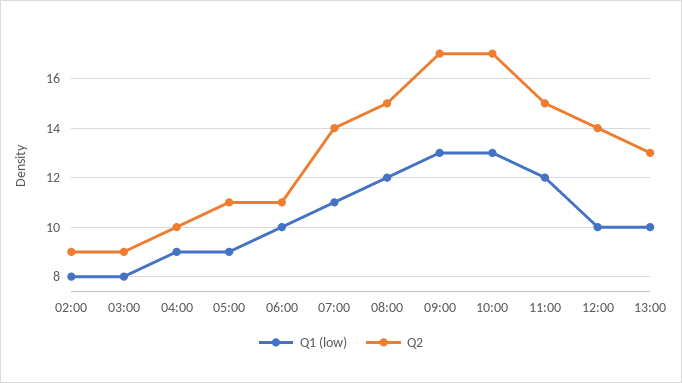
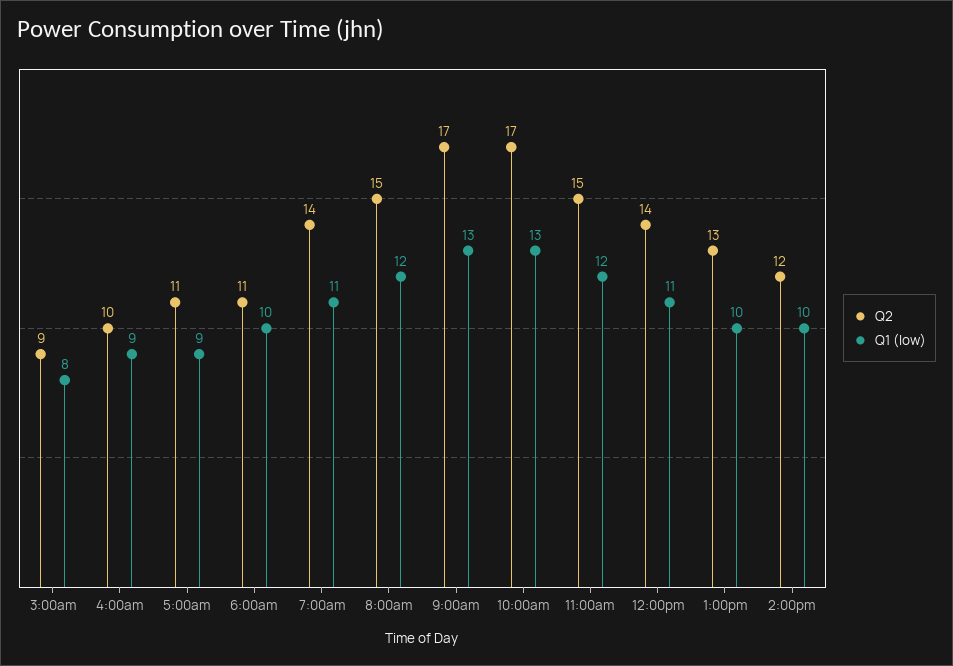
Q1 (low), 02:00: 8 -> none
Q2, 02:00: 9 -> none
Q1 (low), 12:00: 10 -> 11
Q2, 2:00pm: none -> 12
Q1 (low), 2:00pm: none -> 10

